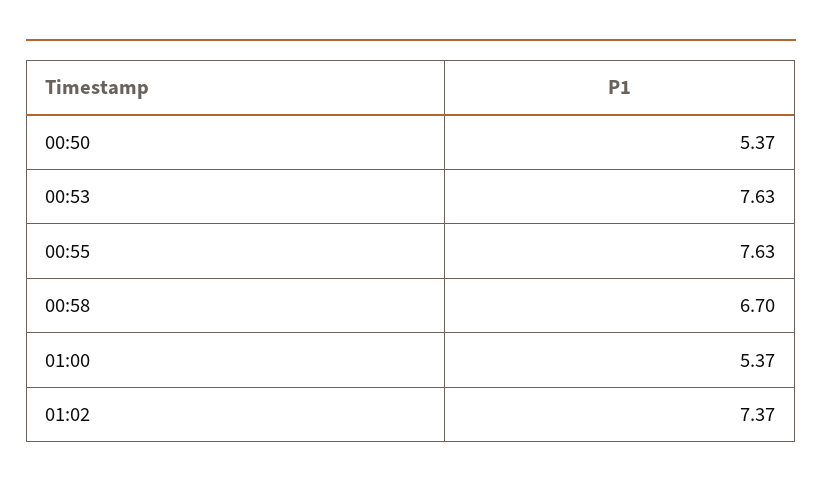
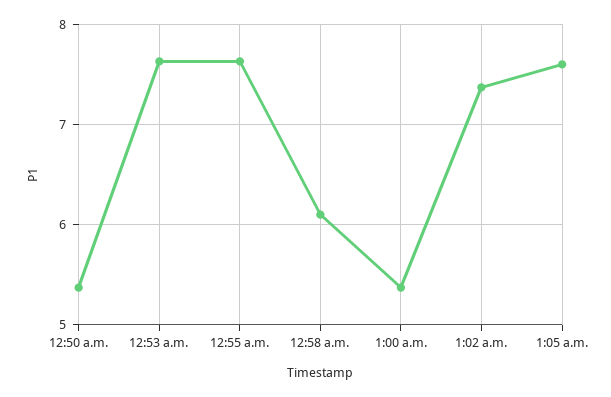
00:58: 6.7 -> 6.1
1:05 a.m.: none -> 7.6

